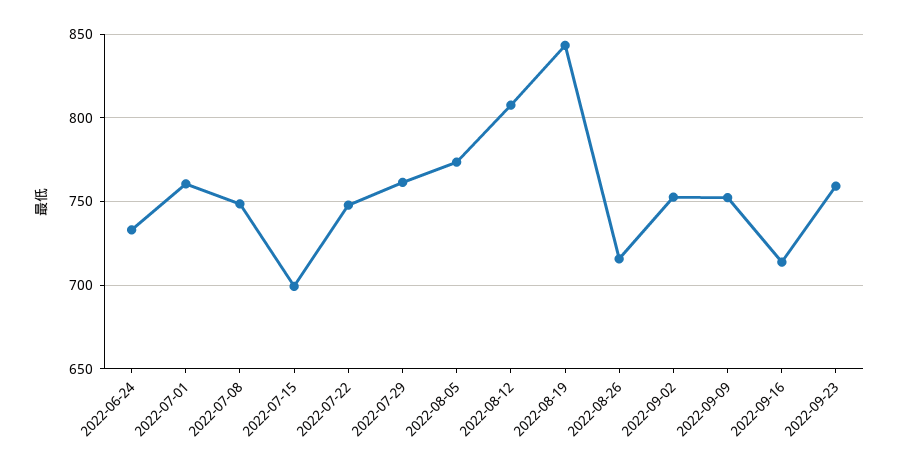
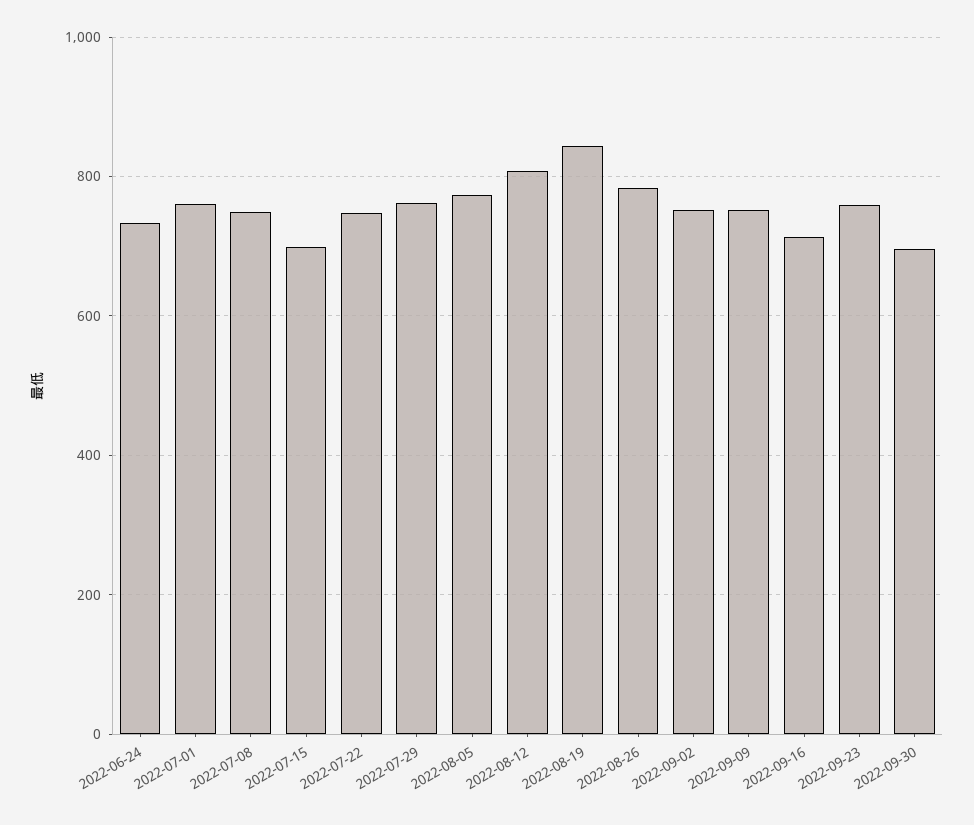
2022-08-26: 715 -> 780
2022-09-30: none -> 700

